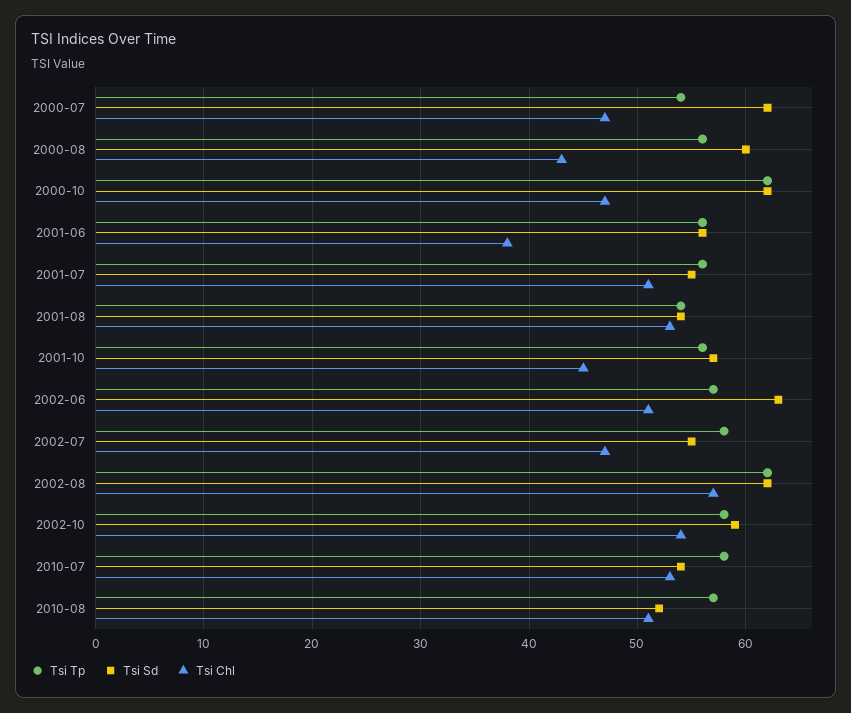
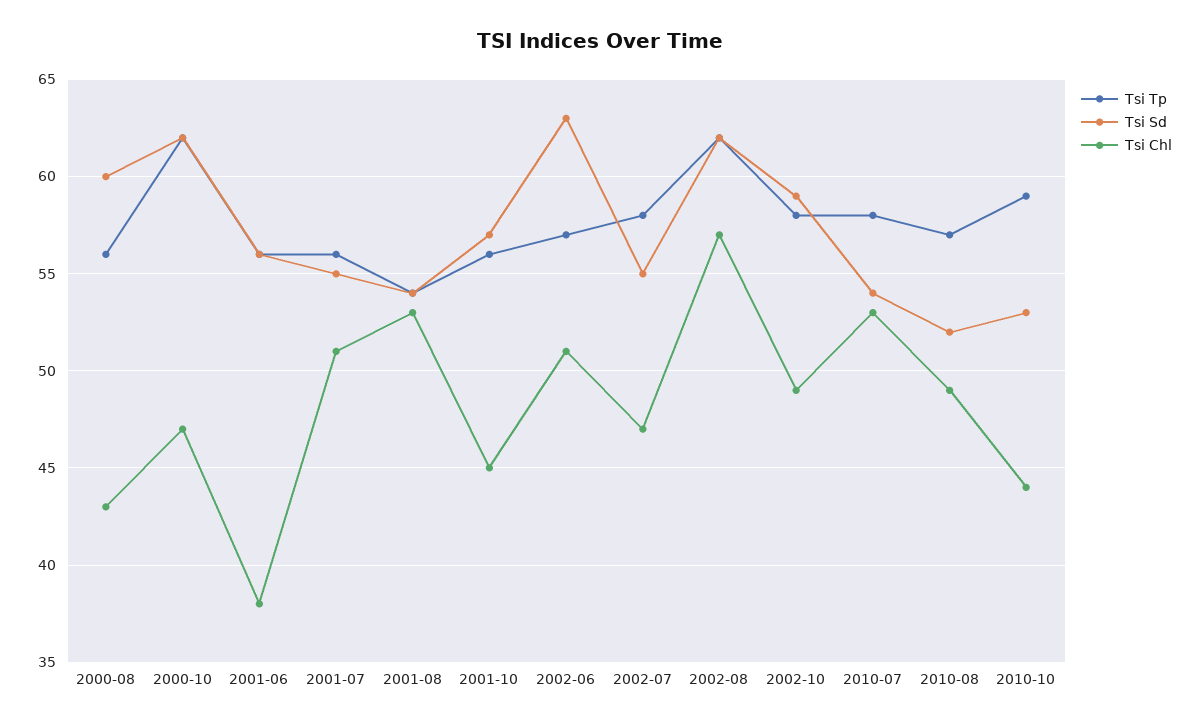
Tsi Tp, 2000-07: 54 -> none
Tsi Sd, 2000-07: 62 -> none
Tsi Chl, 2000-07: 47 -> none
Tsi Chl, 2002-10: 54 -> 49
Tsi Chl, 2010-08: 51 -> 49
Tsi Tp, 2010-10: none -> 59
Tsi Sd, 2010-10: none -> 53
Tsi Chl, 2010-10: none -> 44

